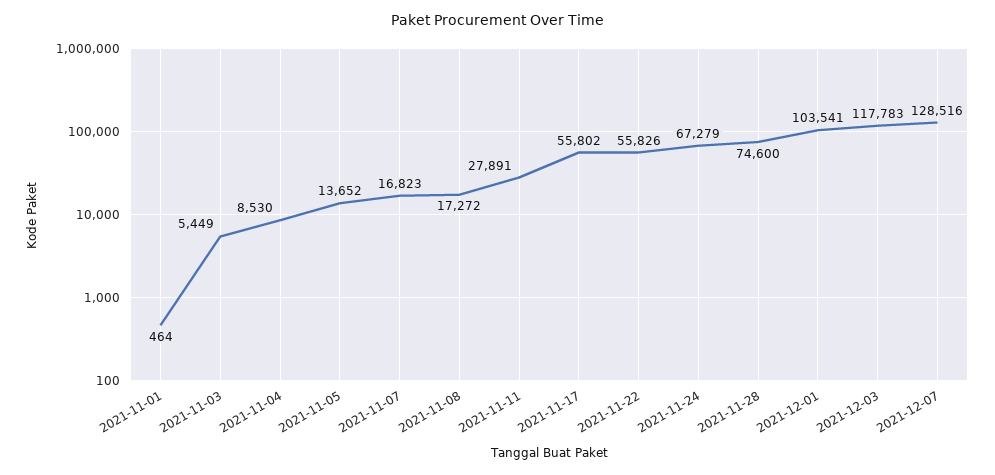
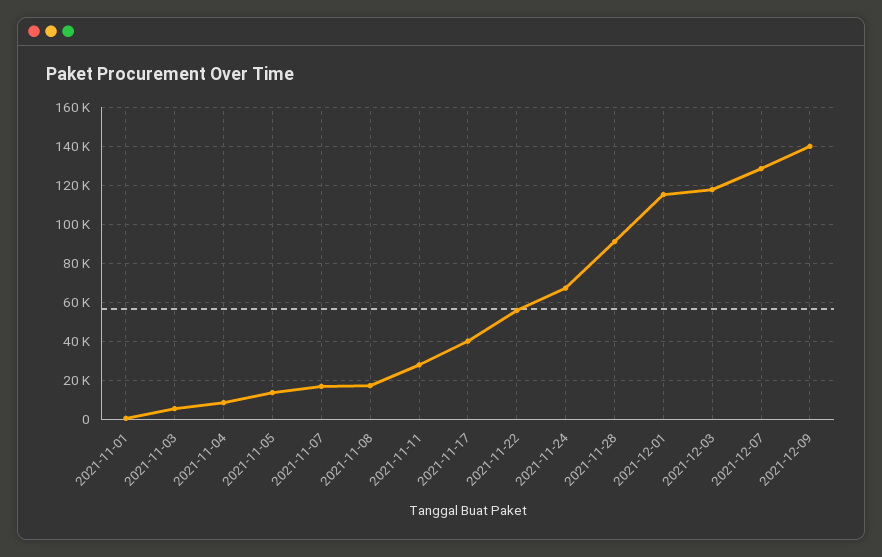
2021-11-17: 55802 -> 40000
2021-11-28: 74600 -> 90000
2021-12-01: 103541 -> 115000
2021-12-09: none -> 140000

